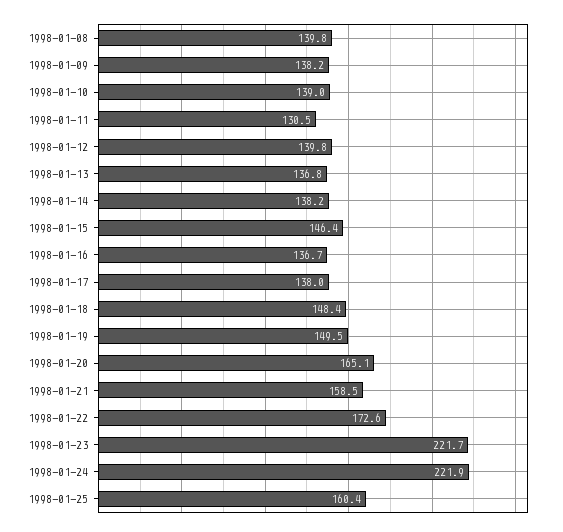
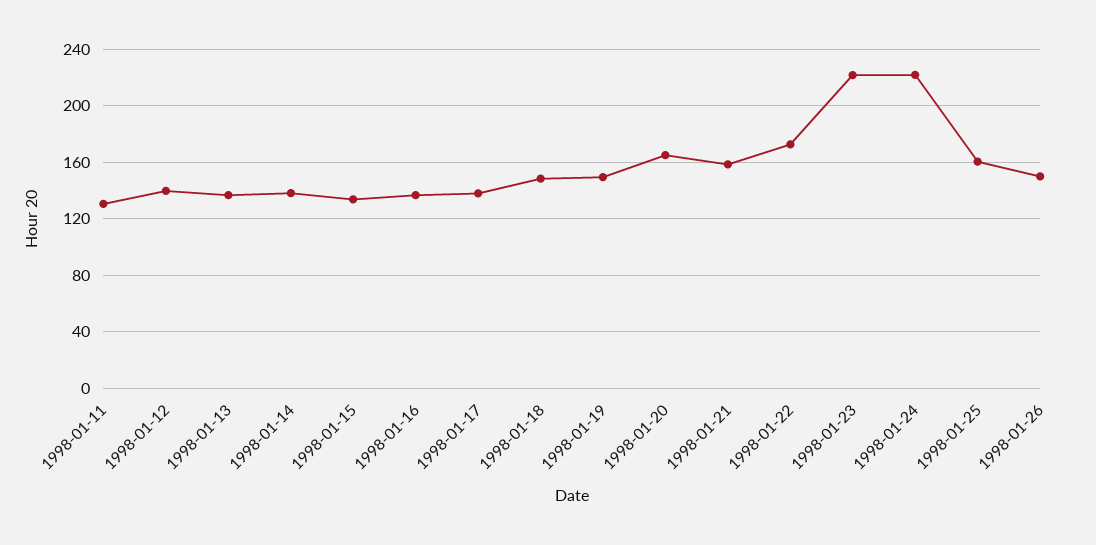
1998-01-08: 139.8 -> none
1998-01-09: 138.2 -> none
1998-01-10: 139 -> none
1998-01-15: 146.4 -> 135
1998-01-26: none -> 150

